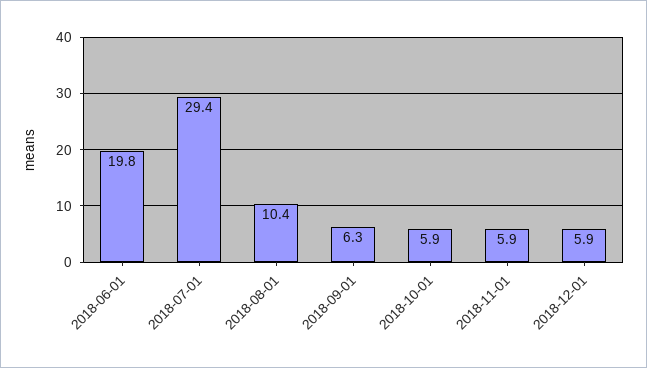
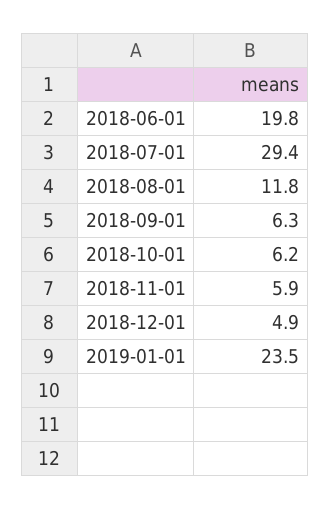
2018-08-01: 10.4 -> 11.8
2018-10-01: 5.9 -> 6.2
2018-12-01: 5.9 -> 4.9
2019-01-01: none -> 23.5

